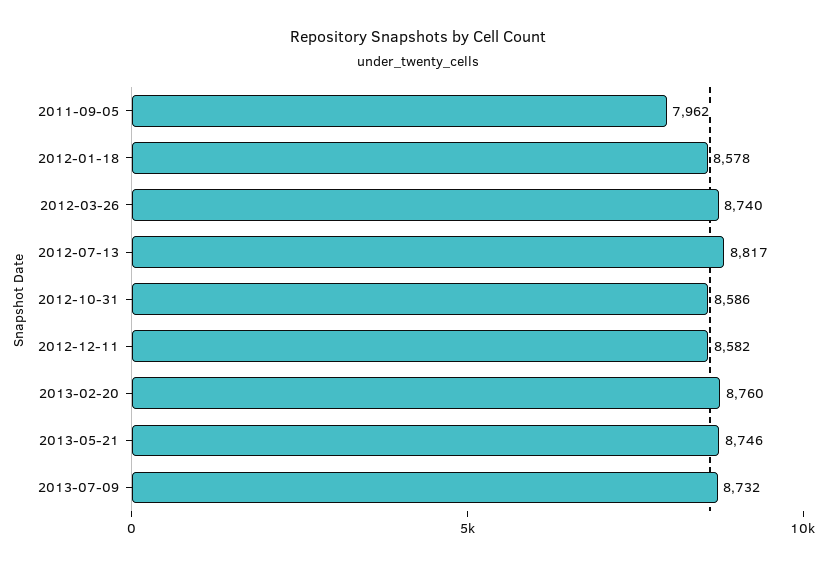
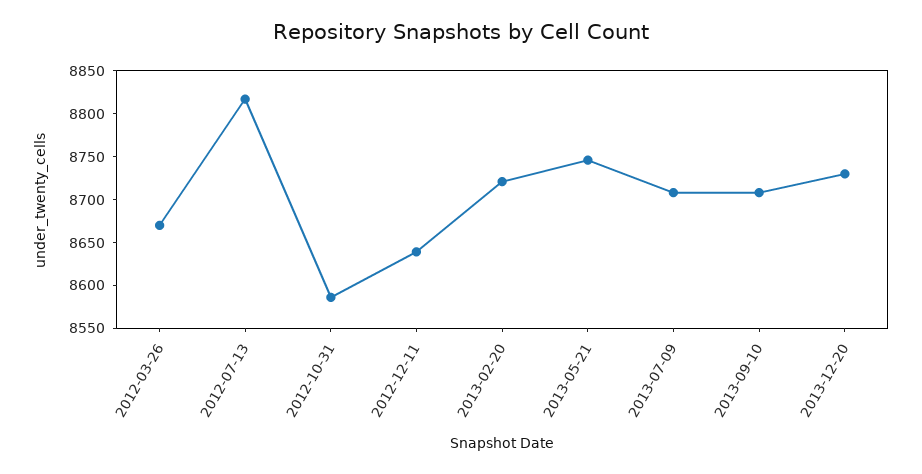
2011-09-05: 7962 -> none
2012-01-18: 8578 -> none
2012-03-26: 8740 -> 8670
2012-12-11: 8582 -> 8640
2013-02-20: 8760 -> 8720
2013-07-09: 8732 -> 8710
2013-09-10: none -> 8710
2013-12-20: none -> 8730

